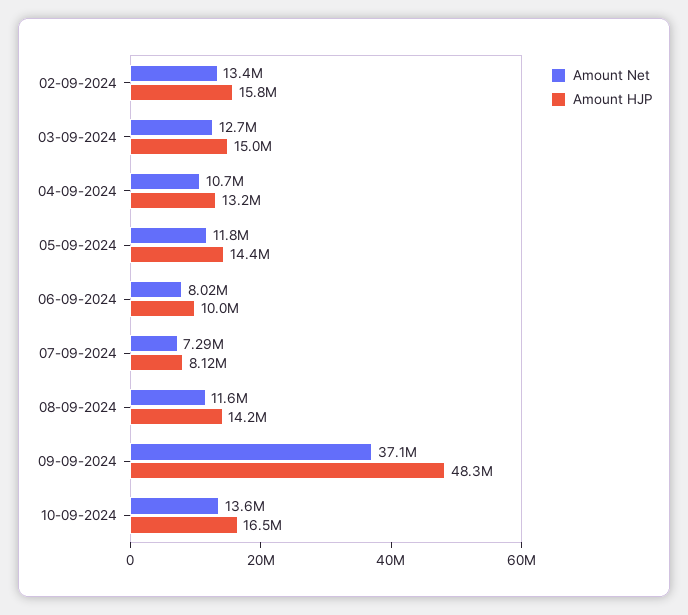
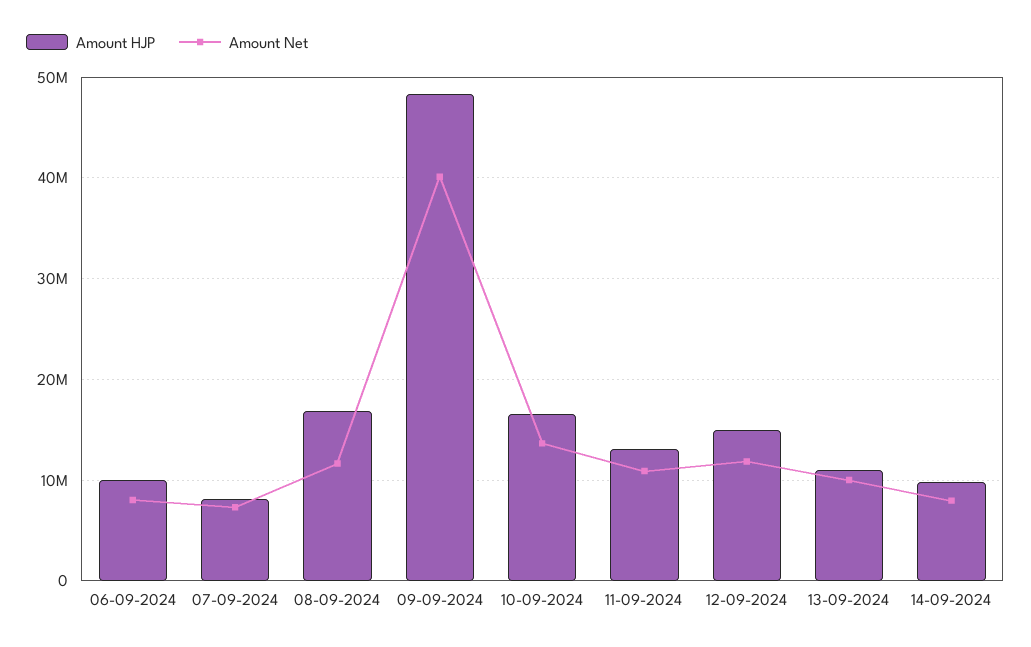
Amount Net, 02-09-2024: 13400000 -> none
Amount HJP, 02-09-2024: 15800000 -> none
Amount Net, 03-09-2024: 12700000 -> none
Amount HJP, 03-09-2024: 15000000 -> none
Amount Net, 04-09-2024: 10700000 -> none
Amount HJP, 04-09-2024: 13200000 -> none
Amount Net, 05-09-2024: 11800000 -> none
Amount HJP, 05-09-2024: 14400000 -> none
Amount HJP, 08-09-2024: 14200000 -> 17000000
Amount Net, 09-09-2024: 37100000 -> 40000000
Amount HJP, 11-09-2024: none -> 13000000
Amount Net, 11-09-2024: none -> 11000000
Amount HJP, 12-09-2024: none -> 15000000
Amount Net, 12-09-2024: none -> 12000000
Amount HJP, 13-09-2024: none -> 11000000
Amount Net, 13-09-2024: none -> 10000000
Amount HJP, 14-09-2024: none -> 10000000
Amount Net, 14-09-2024: none -> 8000000

